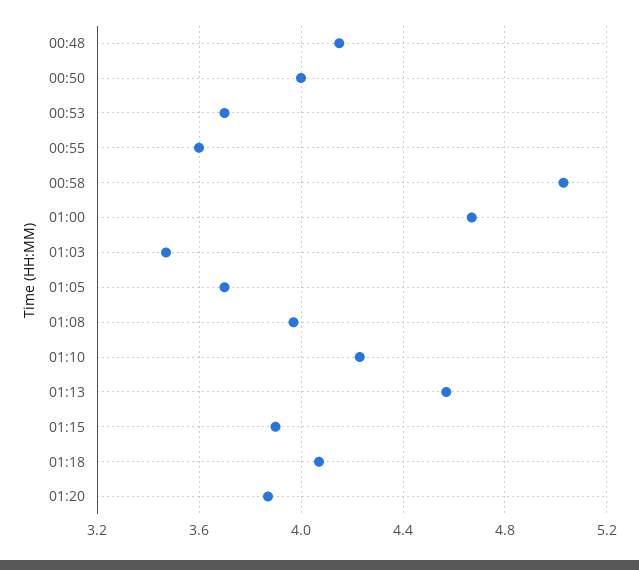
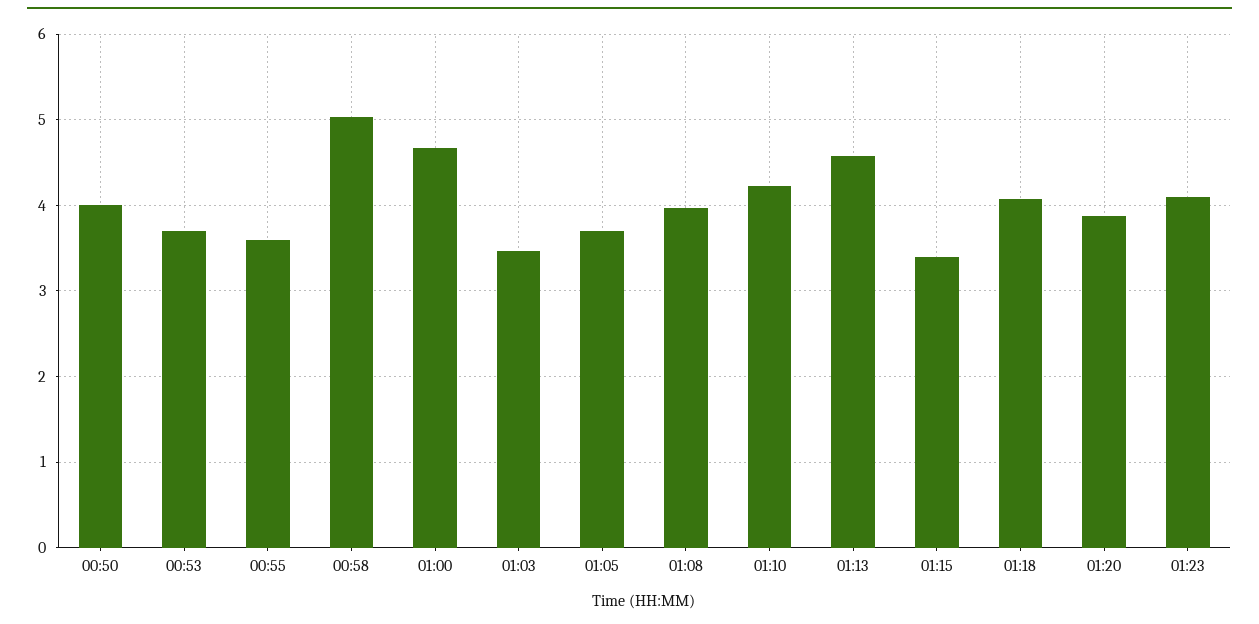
00:48: 4.15 -> none
01:15: 3.9 -> 3.4
01:23: none -> 4.1

